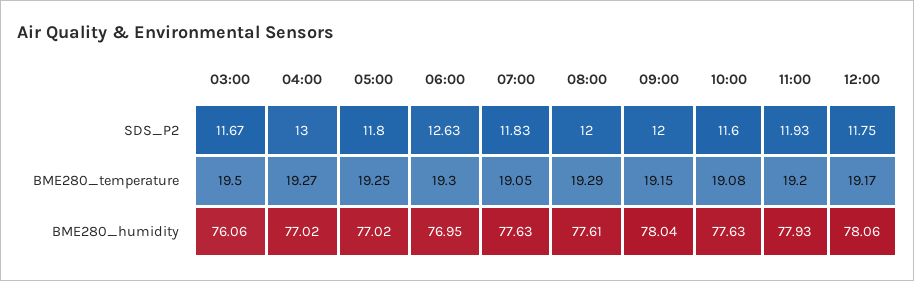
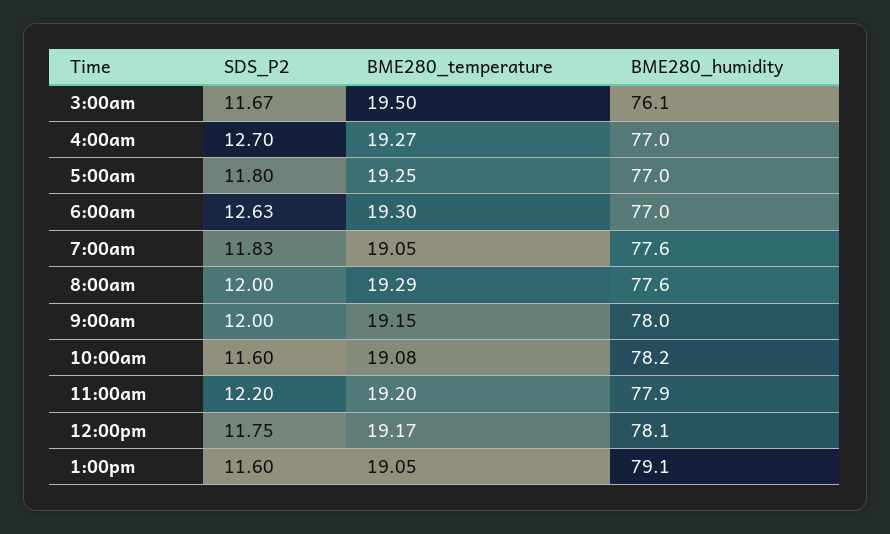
04:00, SDS_P2: 13 -> 12.7
11:00, SDS_P2: 11.93 -> 12.2
10:00, BME280_humidity: 77.63 -> 78.2
1:00pm, SDS_P2: none -> 11.6
1:00pm, BME280_temperature: none -> 19.05
1:00pm, BME280_humidity: none -> 79.1

